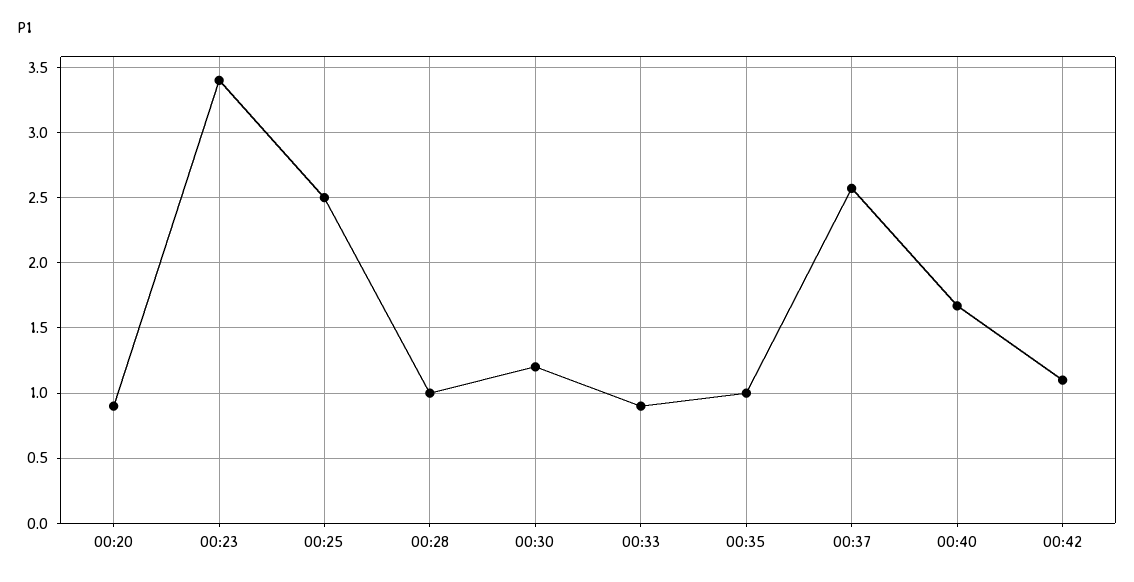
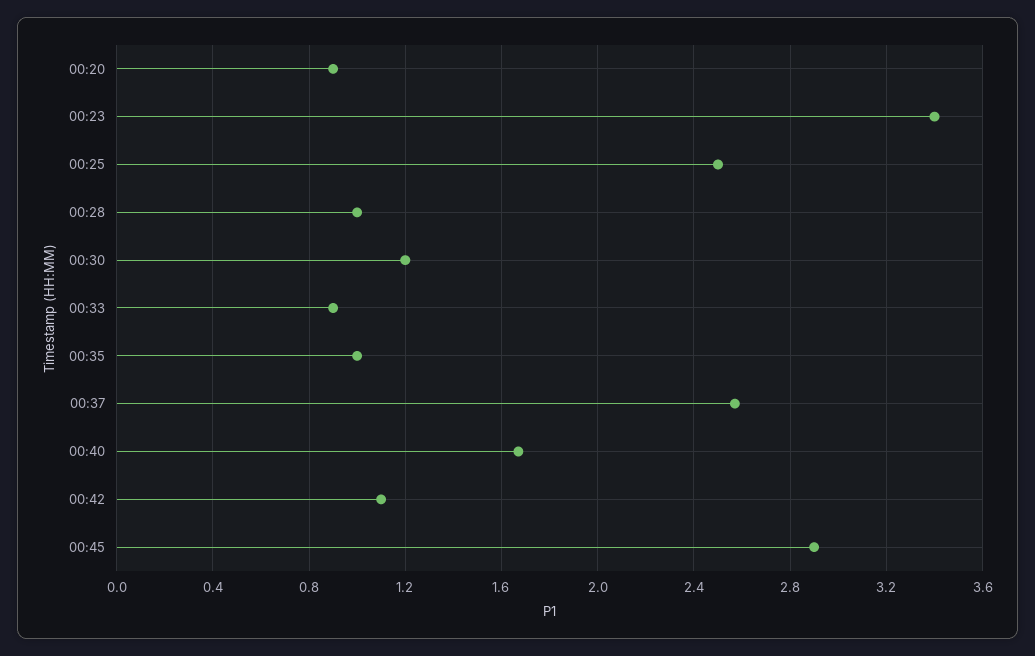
00:45: none -> 2.9

